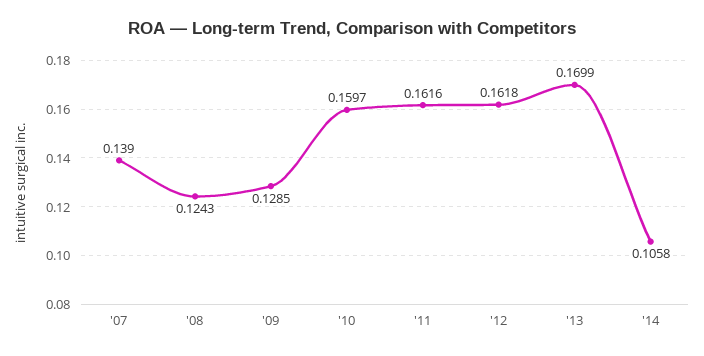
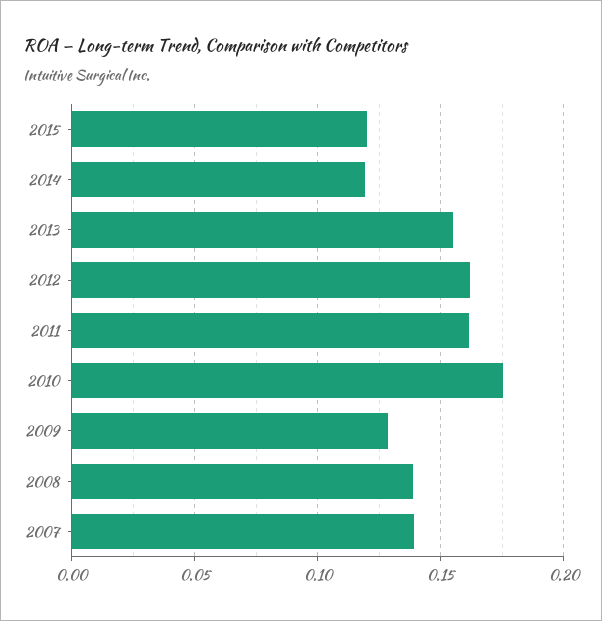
'08: 0.1243 -> 0.14
'10: 0.1597 -> 0.175
'13: 0.1699 -> 0.155
'14: 0.1058 -> 0.12
2015: none -> 0.12

